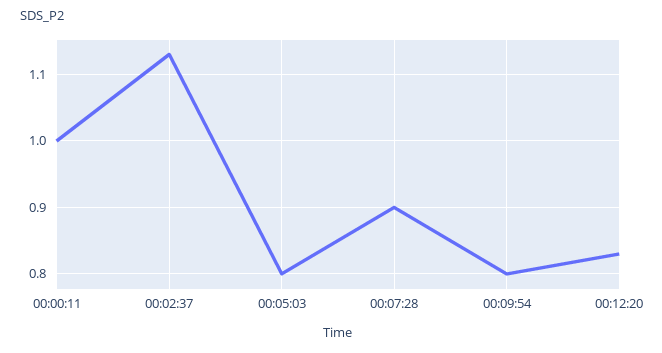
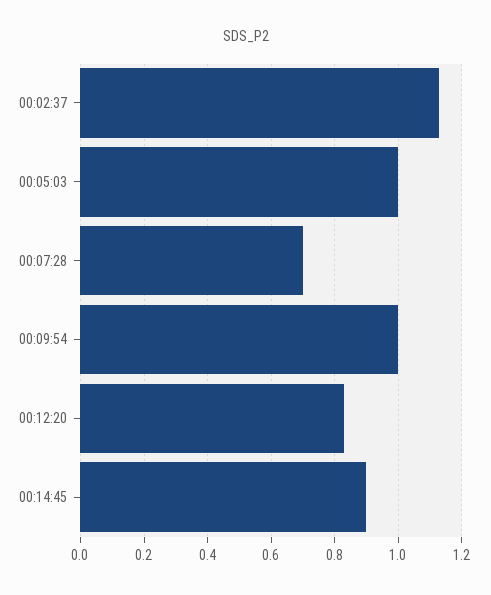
00:00:11: 1 -> none
00:05:03: 0.8 -> 1
00:07:28: 0.9 -> 0.7
00:09:54: 0.8 -> 1
00:14:45: none -> 0.9

